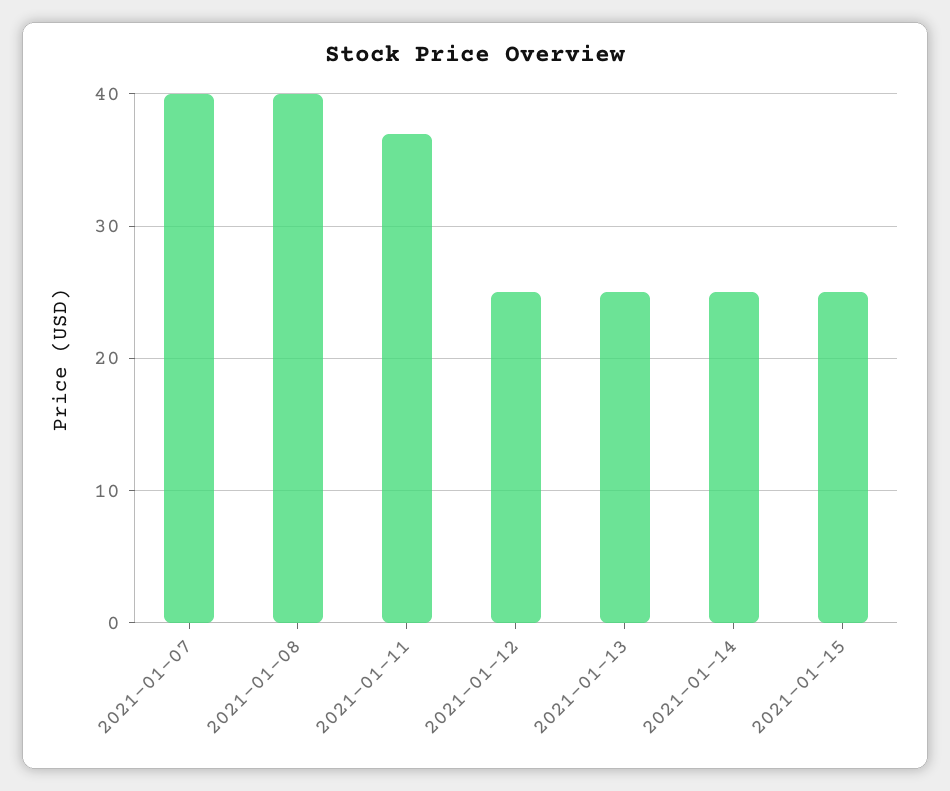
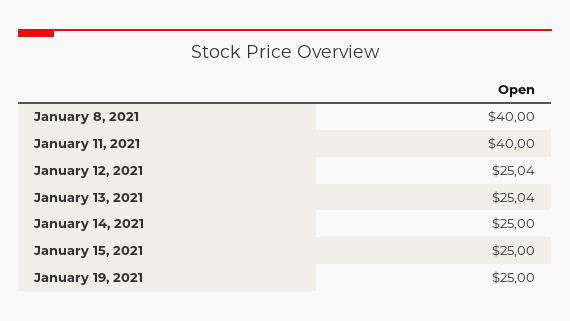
2021-01-07: 40 -> none
2021-01-11: 37 -> 40
January 19, 2021: none -> 25

